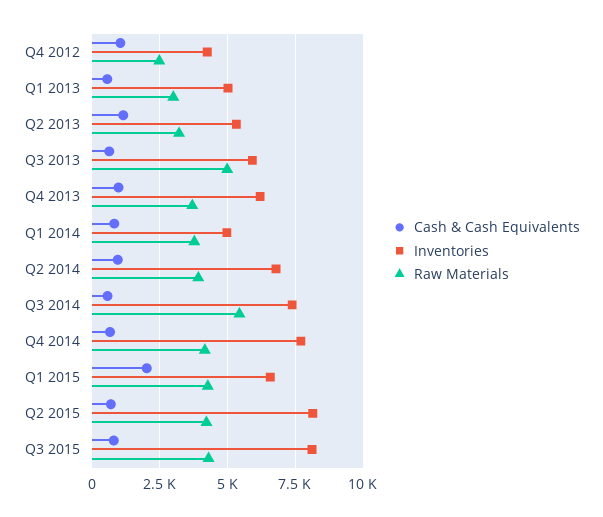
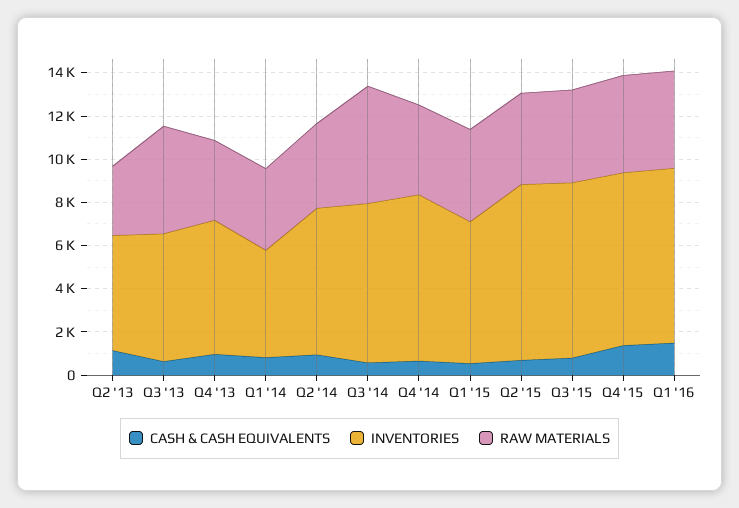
Cash & Cash Equivalents, Q4 2012: 1000 -> none
Inventories, Q4 2012: 4250 -> none
Raw Materials, Q4 2012: 2500 -> none
Cash & Cash Equivalents, Q1 2013: 500 -> none
Inventories, Q1 2013: 5000 -> none
Raw Materials, Q1 2013: 3000 -> none
Cash & Cash Equivalents, Q1 2015: 2000 -> 500
Cash & Cash Equivalents, Q4 '15: none -> 1500
Inventories, Q4 '15: none -> 8000
Raw Materials, Q4 '15: none -> 4500
Cash & Cash Equivalents, Q1 '16: none -> 1500
Inventories, Q1 '16: none -> 8000
Raw Materials, Q1 '16: none -> 4500

